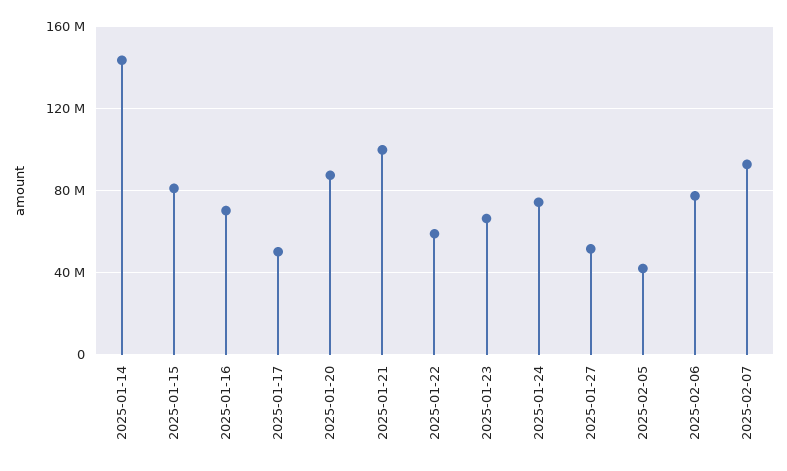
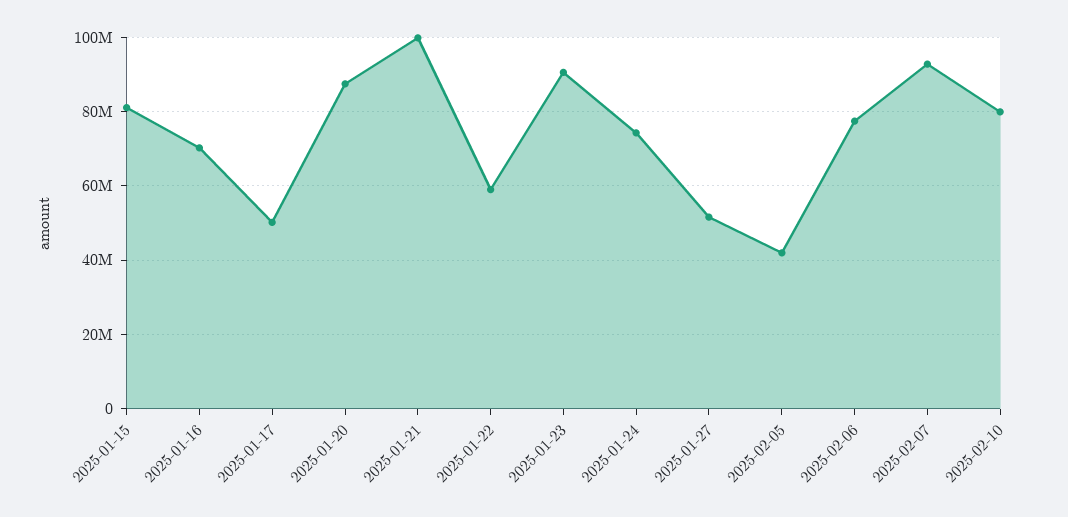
2025-01-14: 145000000 -> none
2025-01-23: 65000000 -> 90000000
2025-02-10: none -> 80000000

